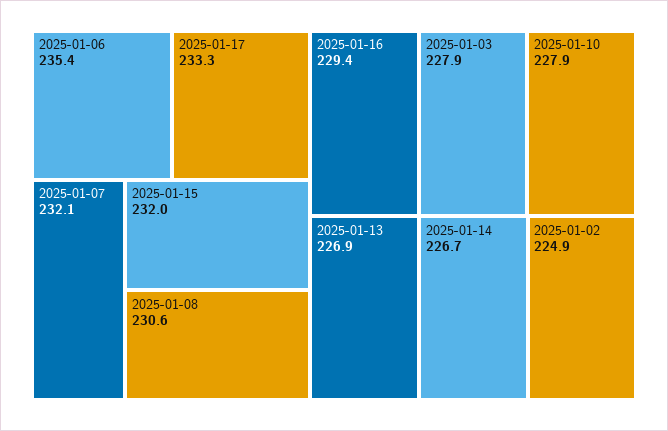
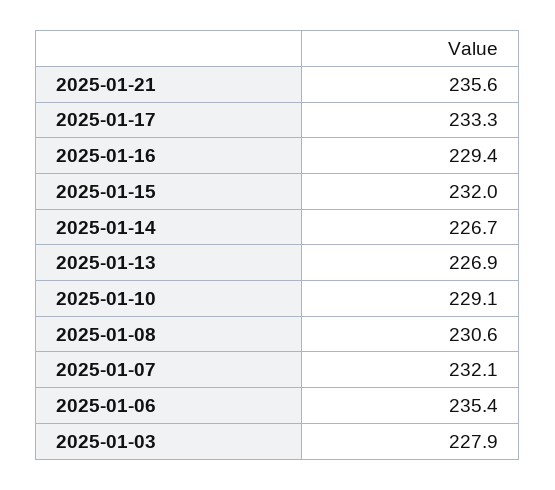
2025-01-10: 227.9 -> 229.1
2025-01-02: 224.9 -> none
2025-01-21: none -> 235.6

